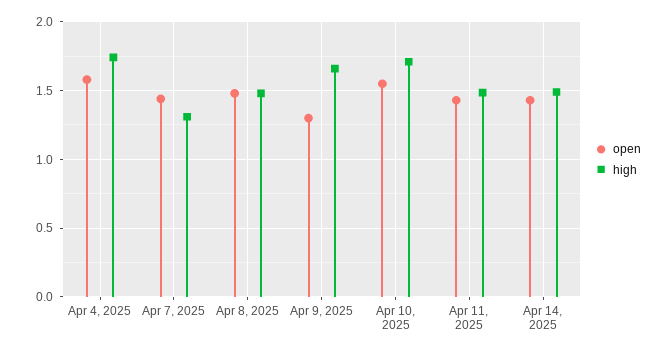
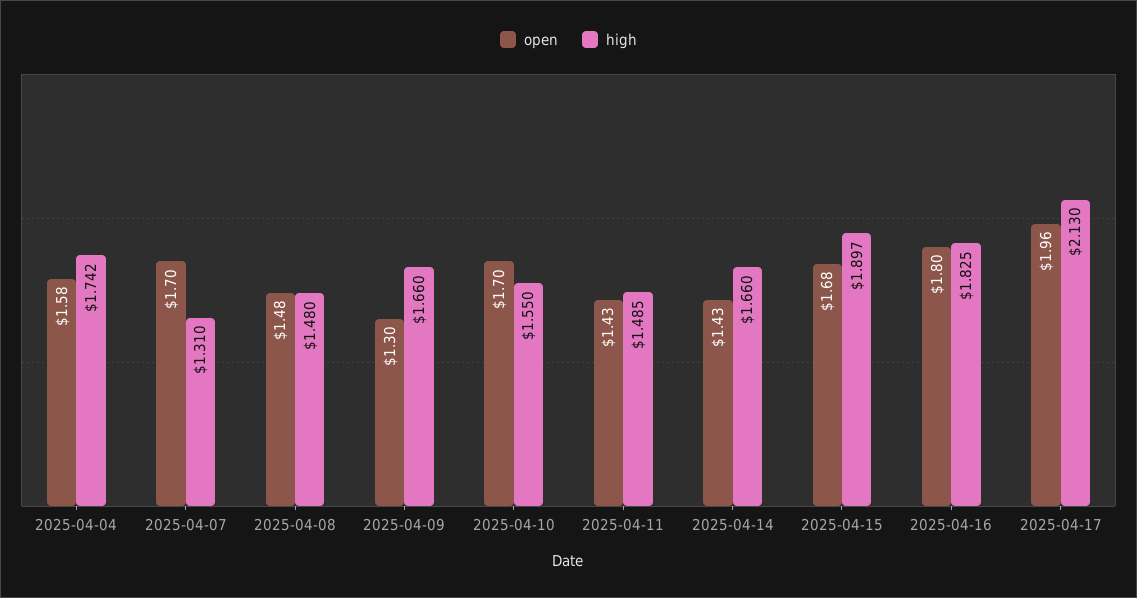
open, Apr 7, 2025: 1.45 -> 1.7
open, Apr 10, 2025: 1.55 -> 1.7
high, Apr 10, 2025: 1.7 -> 1.55
high, Apr 14, 2025: 1.5 -> 1.66
open, 2025-04-15: none -> 1.68
high, 2025-04-15: none -> 1.897
open, 2025-04-16: none -> 1.8
high, 2025-04-16: none -> 1.825
open, 2025-04-17: none -> 1.96
high, 2025-04-17: none -> 2.13

